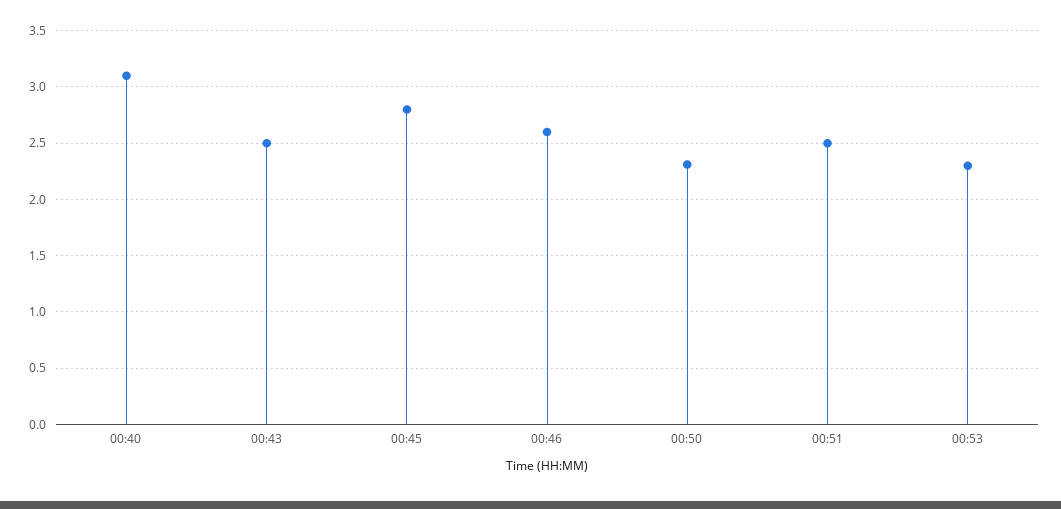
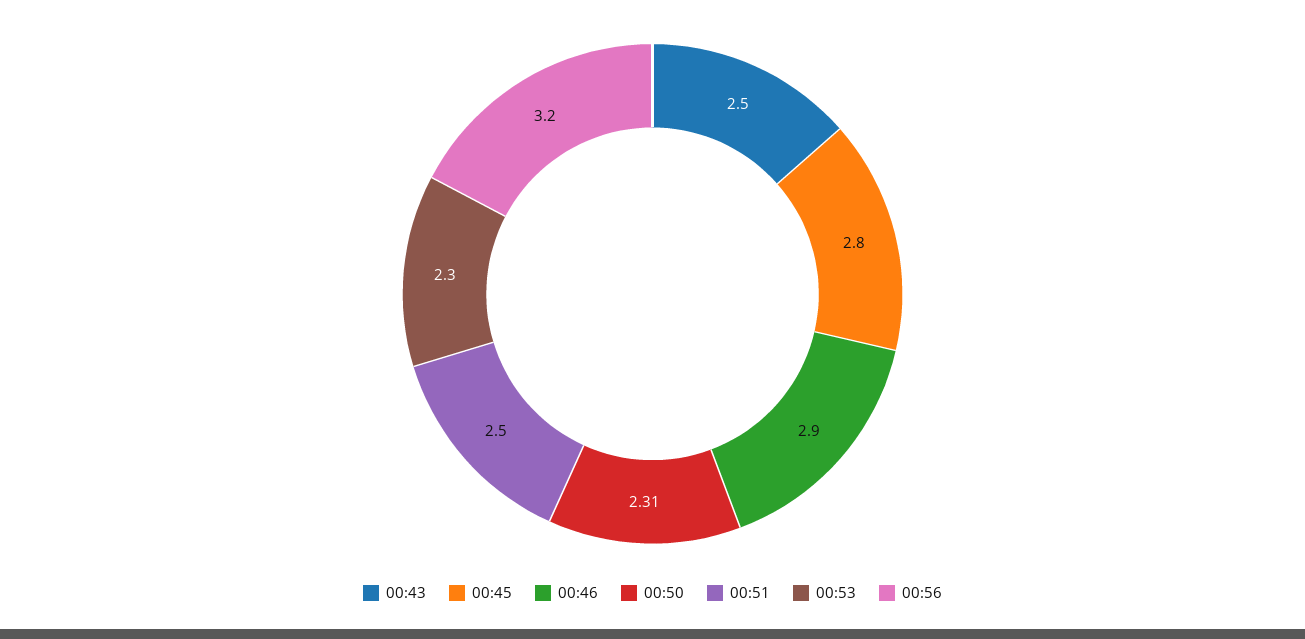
00:40: 3.1 -> none
00:46: 2.6 -> 2.9
00:56: none -> 3.2

